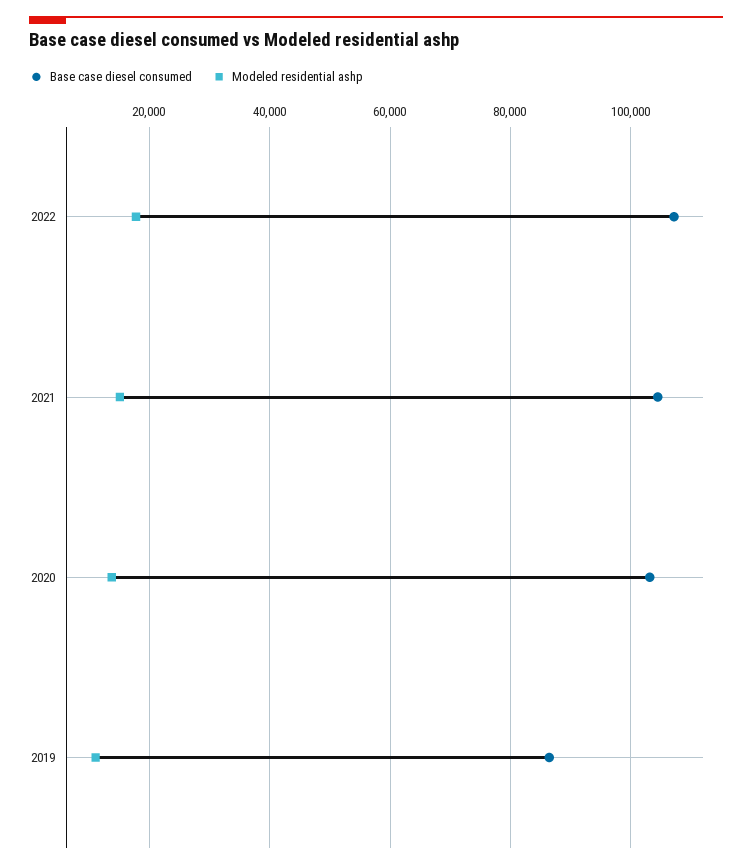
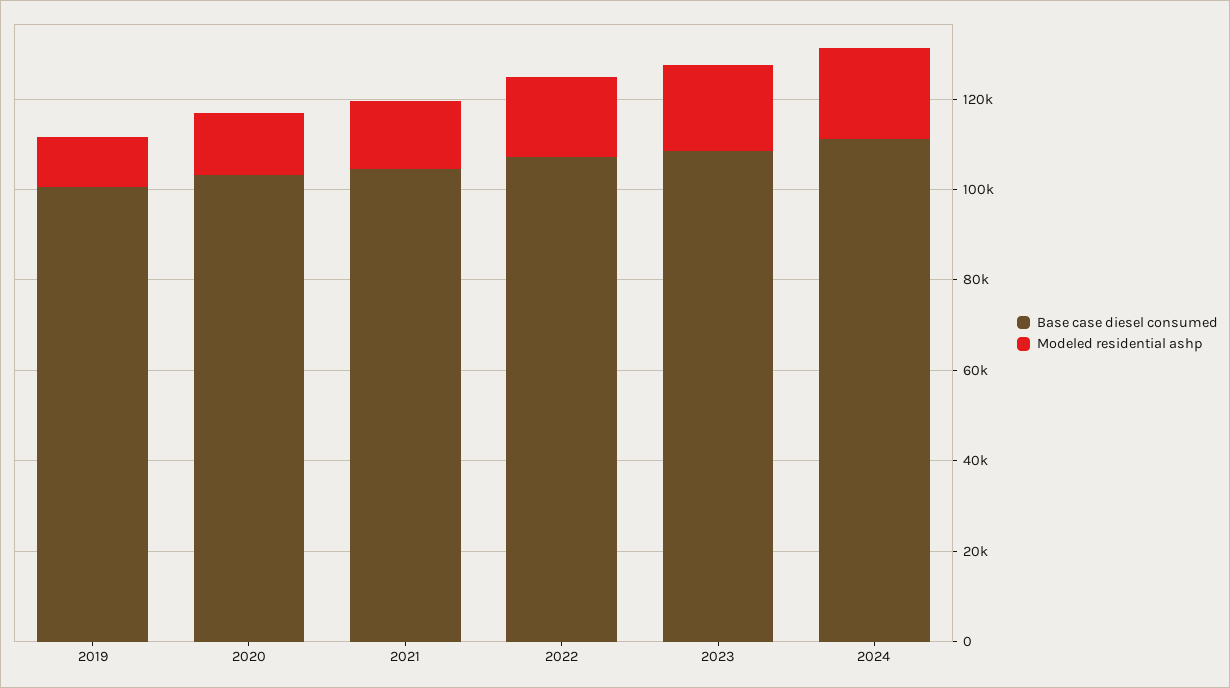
Base case diesel consumed, 2019: 86000 -> 100000
Base case diesel consumed, 2023: none -> 110000
Modeled residential ashp, 2023: none -> 20000
Base case diesel consumed, 2024: none -> 110000
Modeled residential ashp, 2024: none -> 20000

